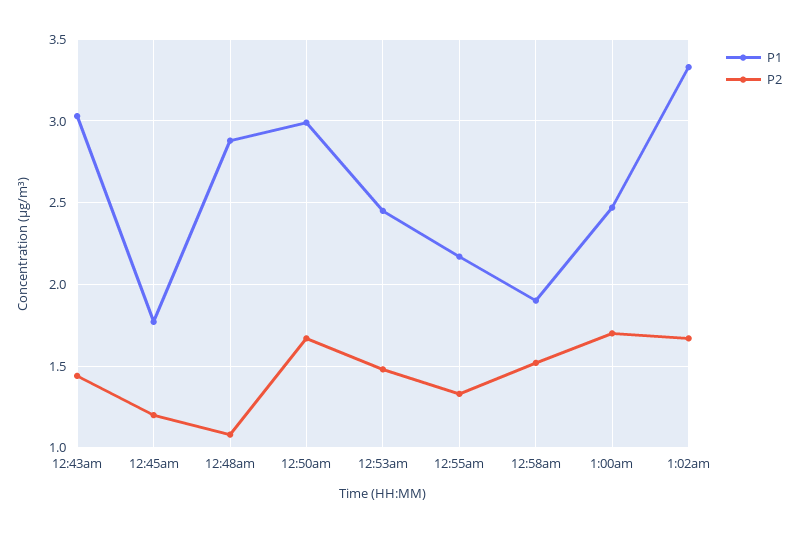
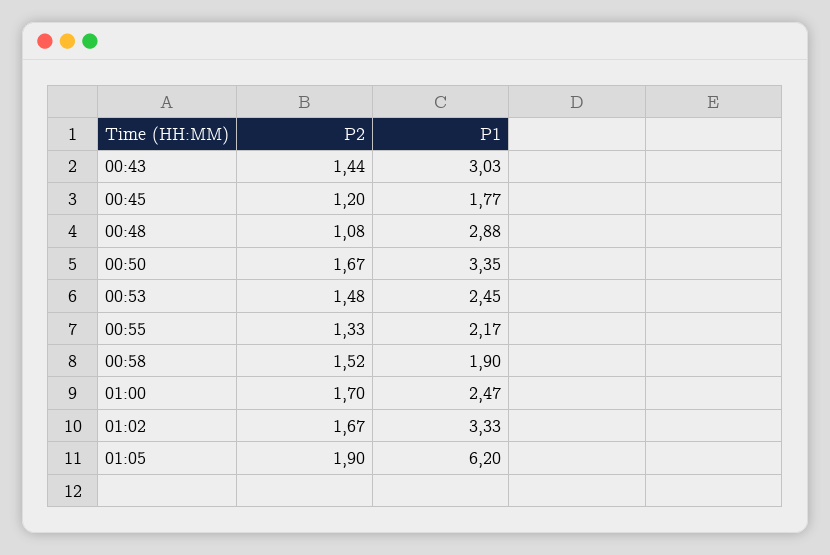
P1, 12:50am: 3 -> 3.35
P2, 01:05: none -> 1.9
P1, 01:05: none -> 6.2

